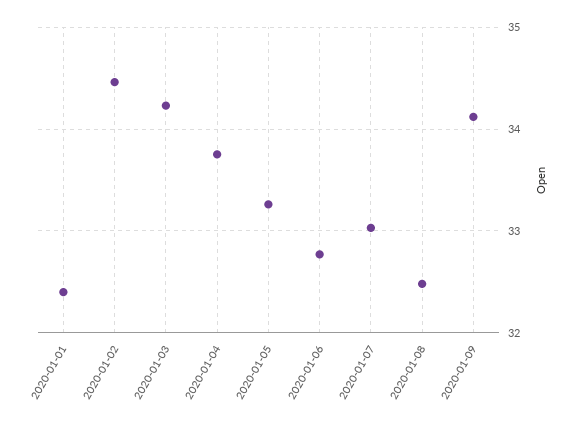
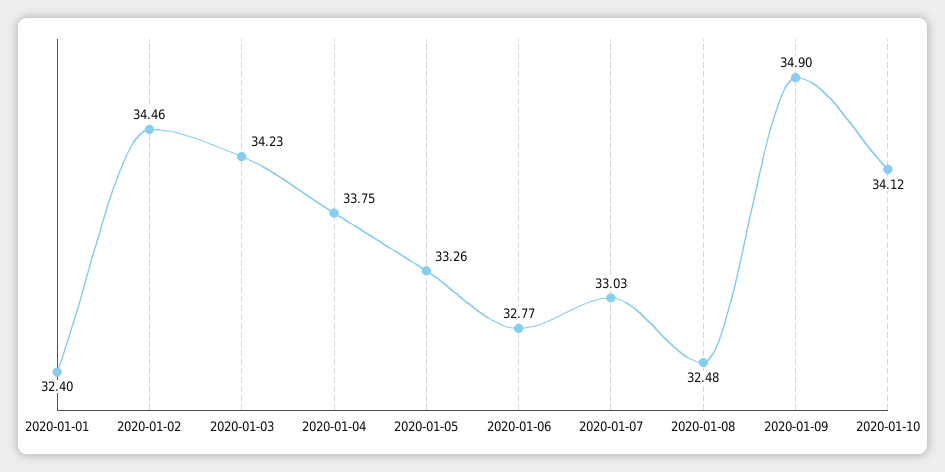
2020-01-09: 34.1 -> 34.9
2020-01-10: none -> 34.12

